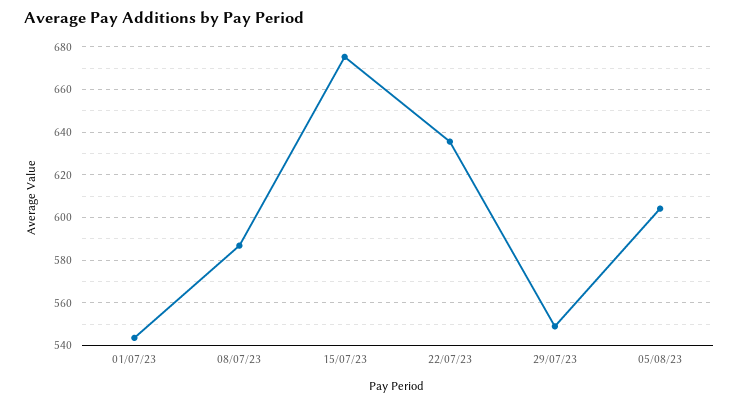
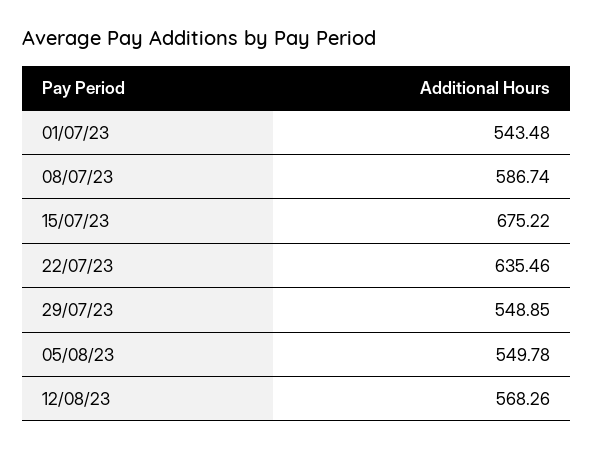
05/08/23: 605 -> 549.78
12/08/23: none -> 568.26

